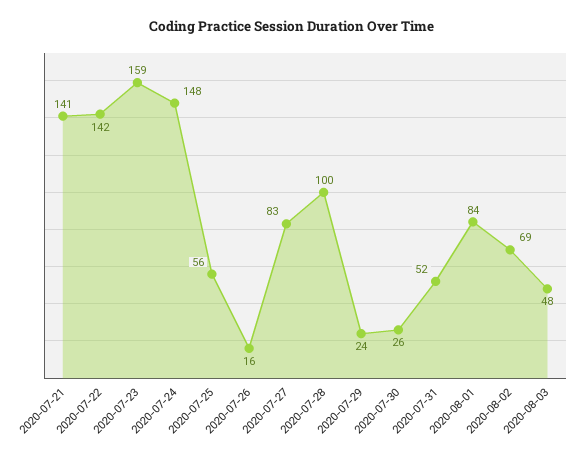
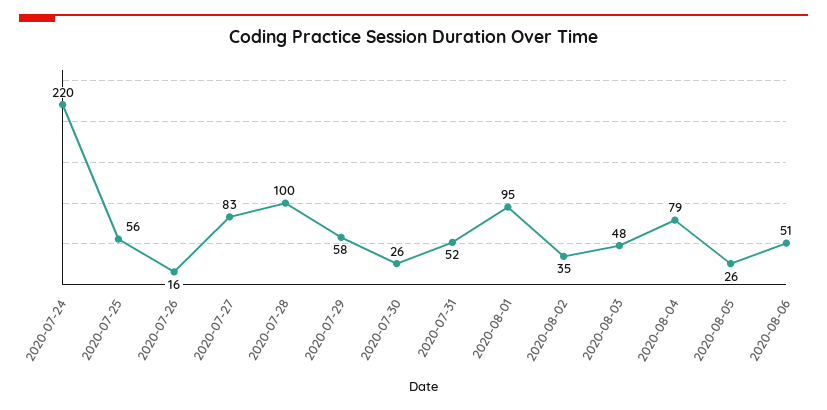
2020-07-21: 141 -> none
2020-07-22: 142 -> none
2020-07-23: 159 -> none
2020-07-24: 148 -> 220
2020-07-29: 24 -> 58
2020-08-01: 84 -> 95
2020-08-02: 69 -> 35
2020-08-04: none -> 79
2020-08-05: none -> 26
2020-08-06: none -> 51

